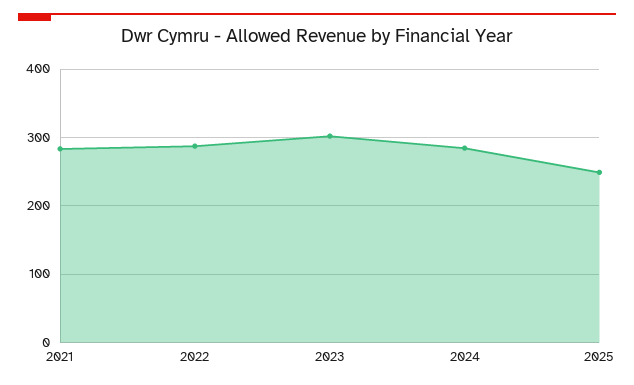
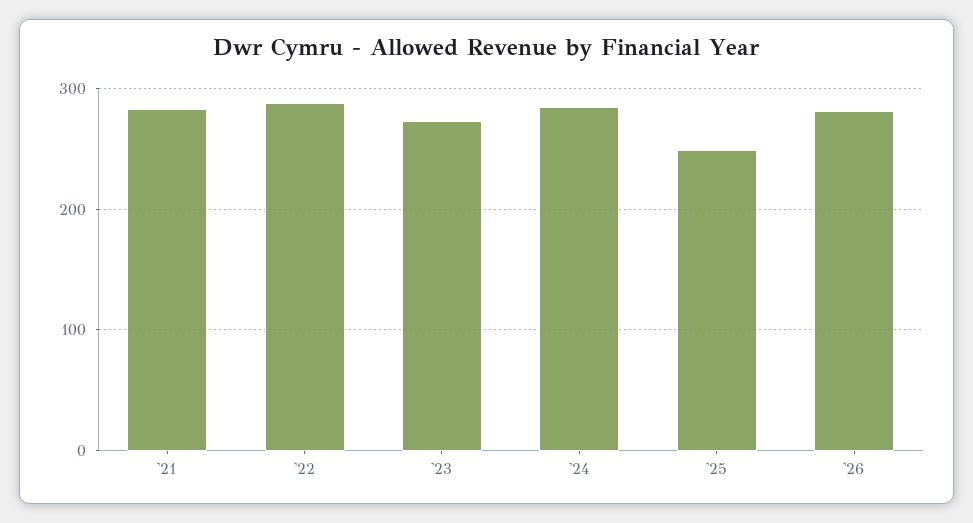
2023: 300 -> 270
'26: none -> 280

